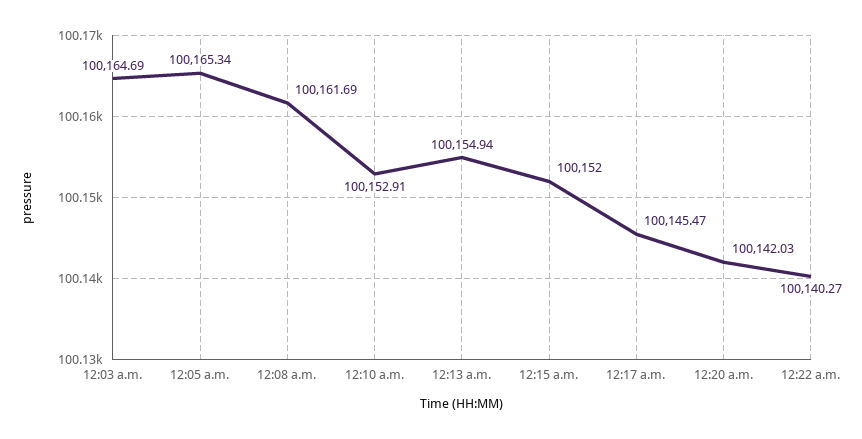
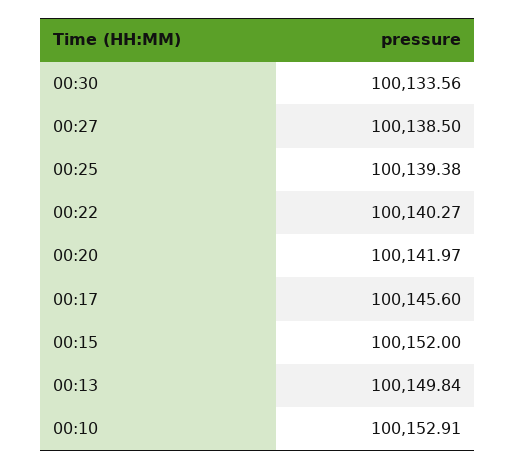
12:03 a.m.: 100164.69 -> none
12:05 a.m.: 100165.34 -> none
12:08 a.m.: 100161.69 -> none
12:13 a.m.: 100154.94 -> 100149.84
12:17 a.m.: 100145.47 -> 100145.6
12:20 a.m.: 100142.03 -> 100141.97
00:30: none -> 100133.56
00:27: none -> 100138.5
00:25: none -> 100139.38

